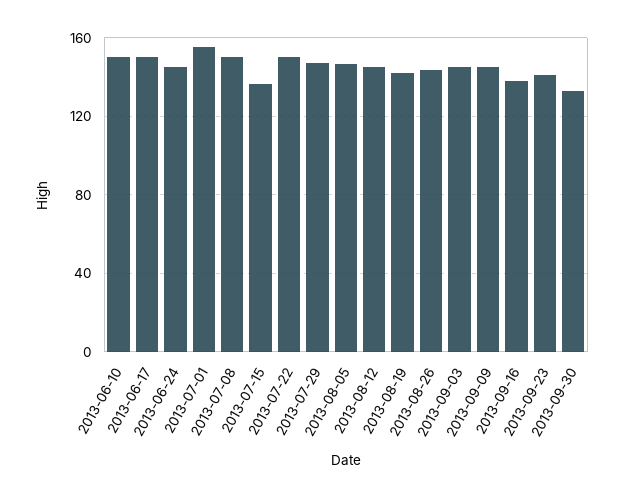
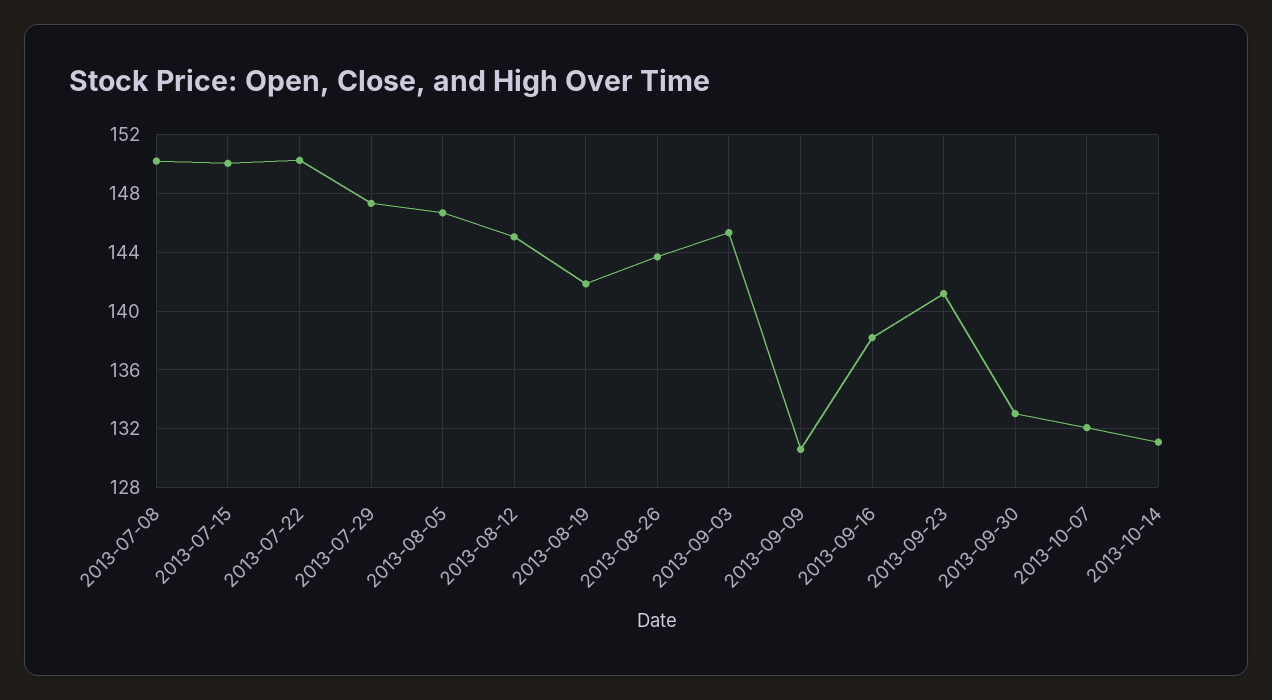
2013-06-10: 150 -> none
2013-06-17: 150 -> none
2013-06-24: 145 -> none
2013-07-01: 155 -> none
2013-07-15: 135 -> 150
2013-09-09: 145 -> 130.5
2013-10-07: none -> 132
2013-10-14: none -> 131

